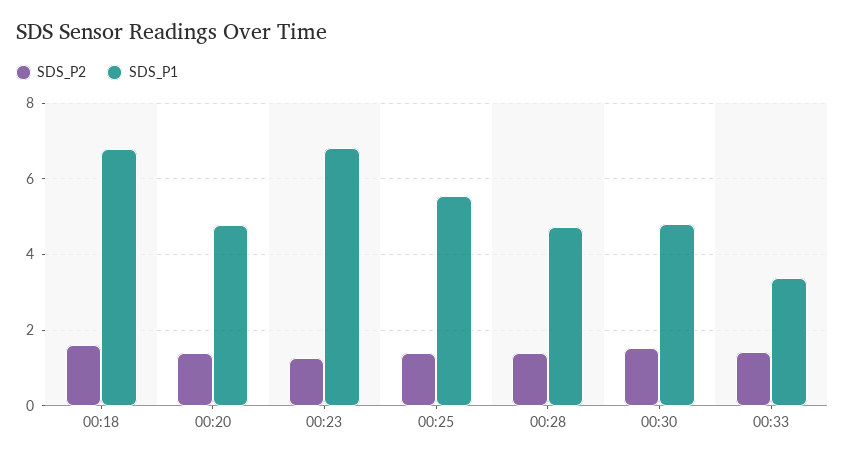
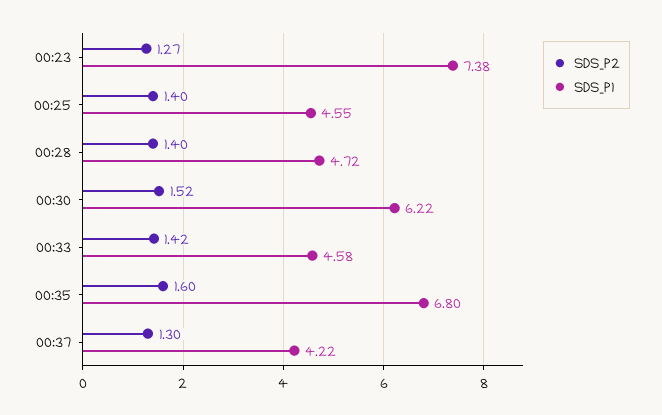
SDS_P2, 00:18: 1.6 -> none
SDS_P1, 00:18: 6.8 -> none
SDS_P2, 00:20: 1.4 -> none
SDS_P1, 00:20: 4.8 -> none
SDS_P1, 00:23: 6.8 -> 7.38
SDS_P1, 00:25: 5.6 -> 4.55
SDS_P1, 00:30: 4.8 -> 6.22
SDS_P1, 00:33: 3.4 -> 4.58
SDS_P2, 00:35: none -> 1.6
SDS_P1, 00:35: none -> 6.8
SDS_P2, 00:37: none -> 1.3
SDS_P1, 00:37: none -> 4.22

